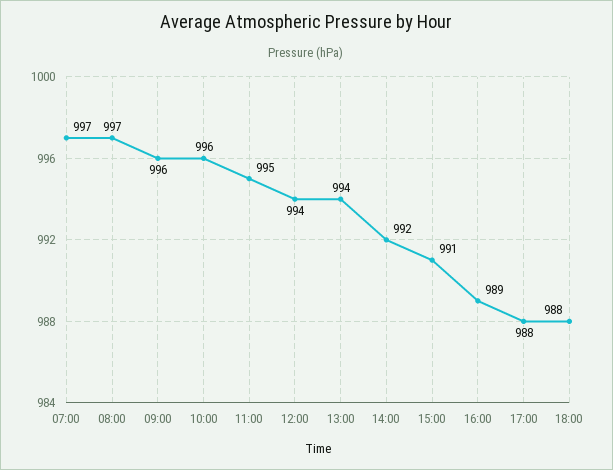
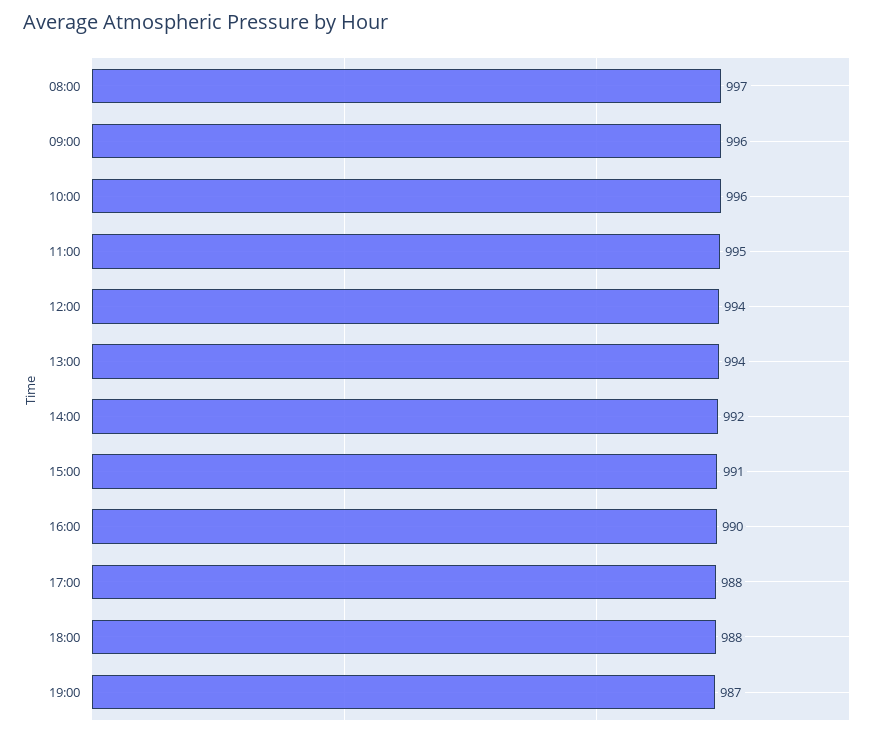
07:00: 997 -> none
16:00: 989 -> 990
19:00: none -> 987

